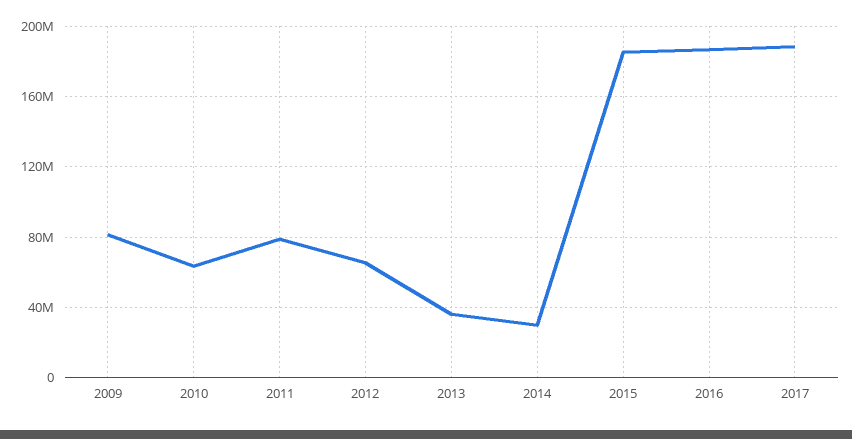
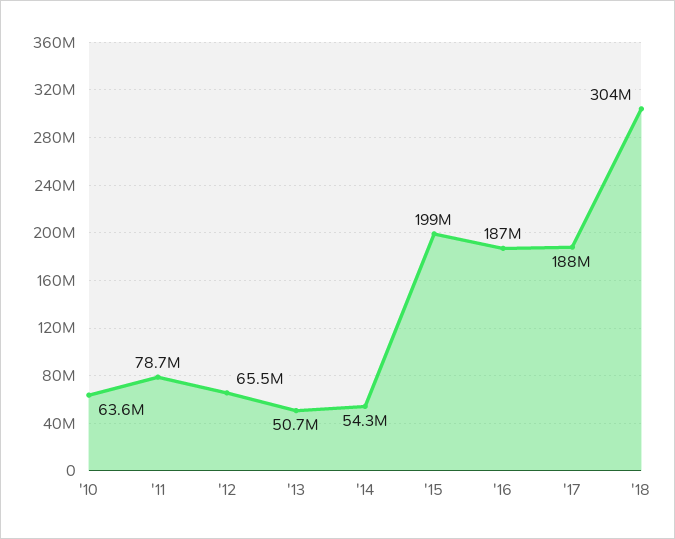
2009: 80000000 -> none
2013: 35000000 -> 50700000
2014: 30000000 -> 54300000
2015: 185000000 -> 199000000
'18: none -> 304000000

